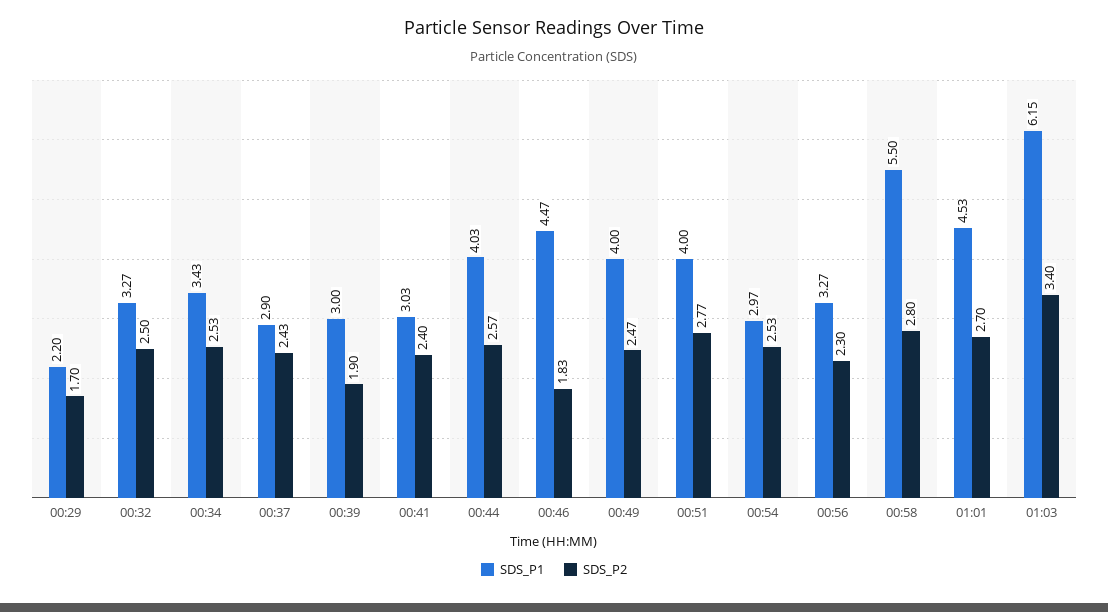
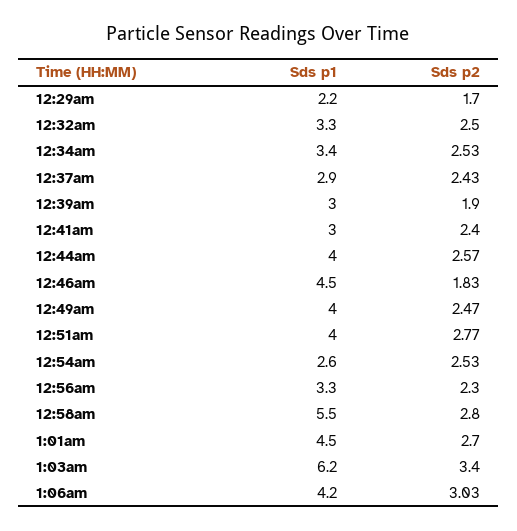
SDS_P1, 00:54: 2.97 -> 2.6
SDS_P1, 1:06am: none -> 4.2
SDS_P2, 1:06am: none -> 3.03

